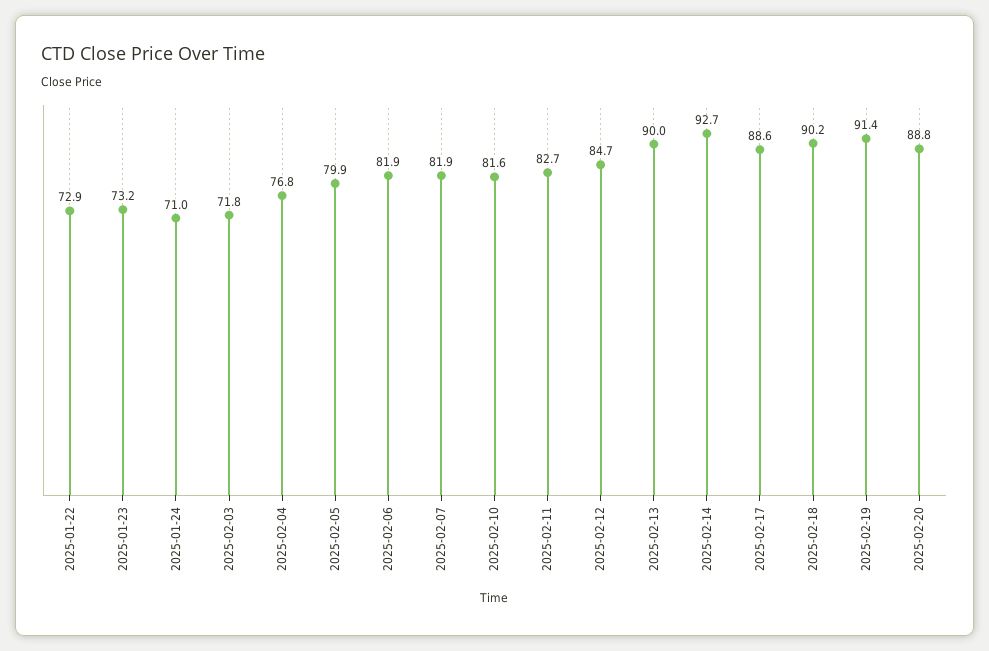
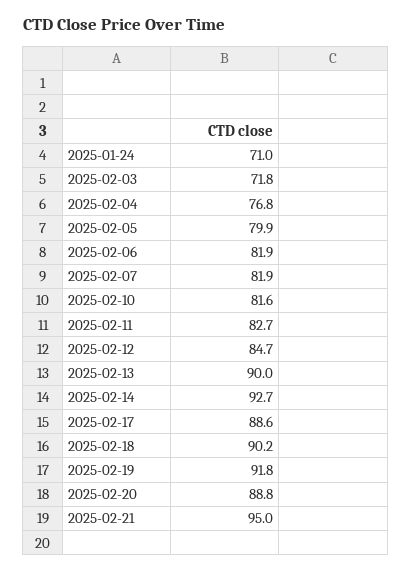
2025-01-22: 72.9 -> none
2025-01-23: 73.2 -> none
2025-02-19: 91.4 -> 91.8
2025-02-21: none -> 95

